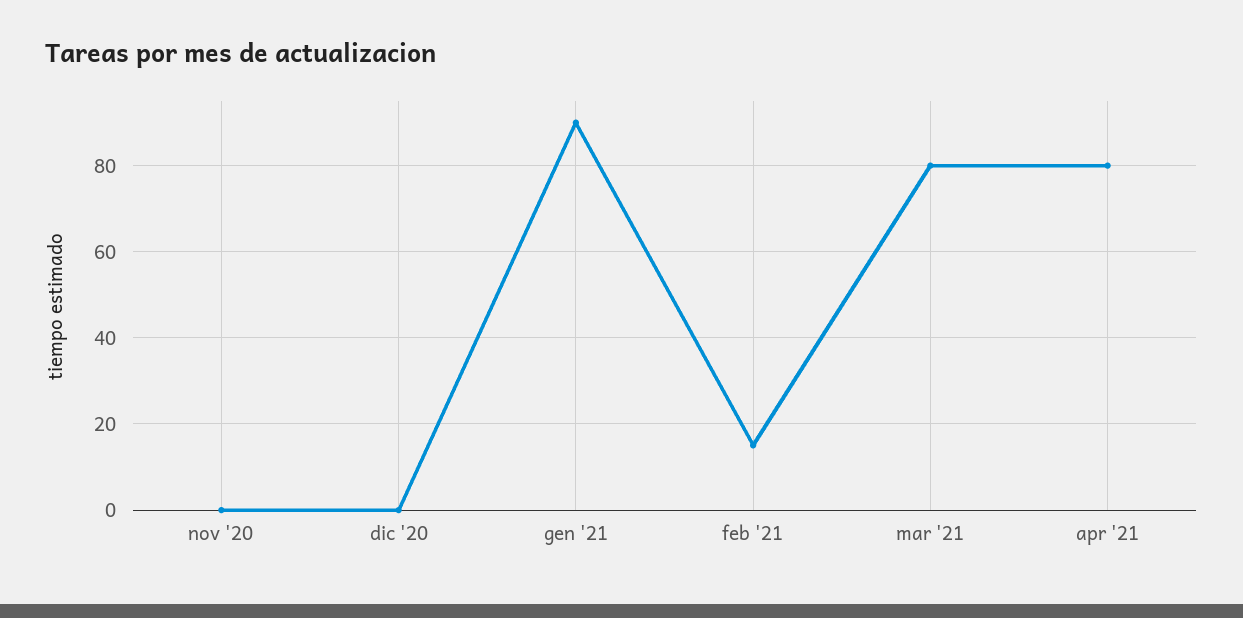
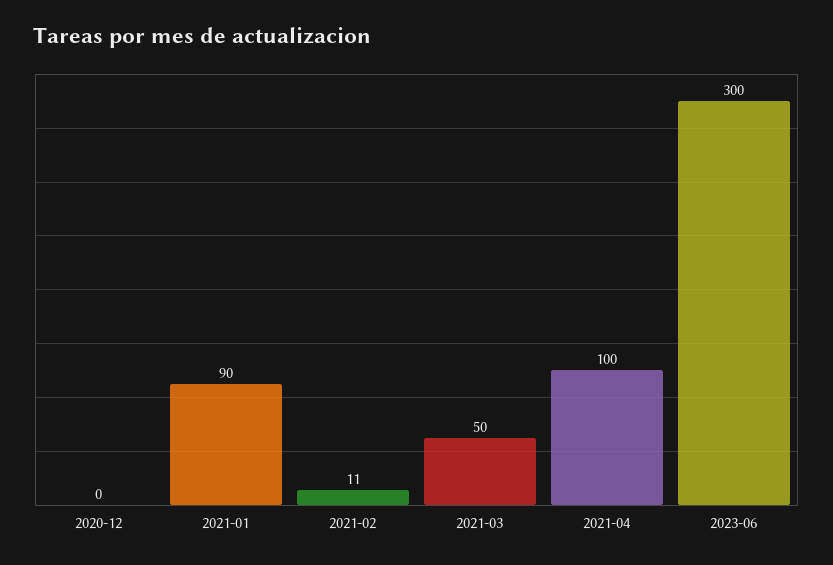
nov '20: 0 -> none
feb '21: 15 -> 11
mar '21: 80 -> 50
apr '21: 80 -> 100
2023-06: none -> 300

